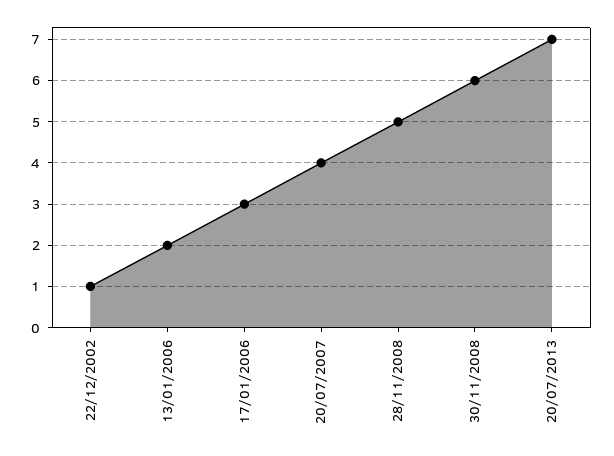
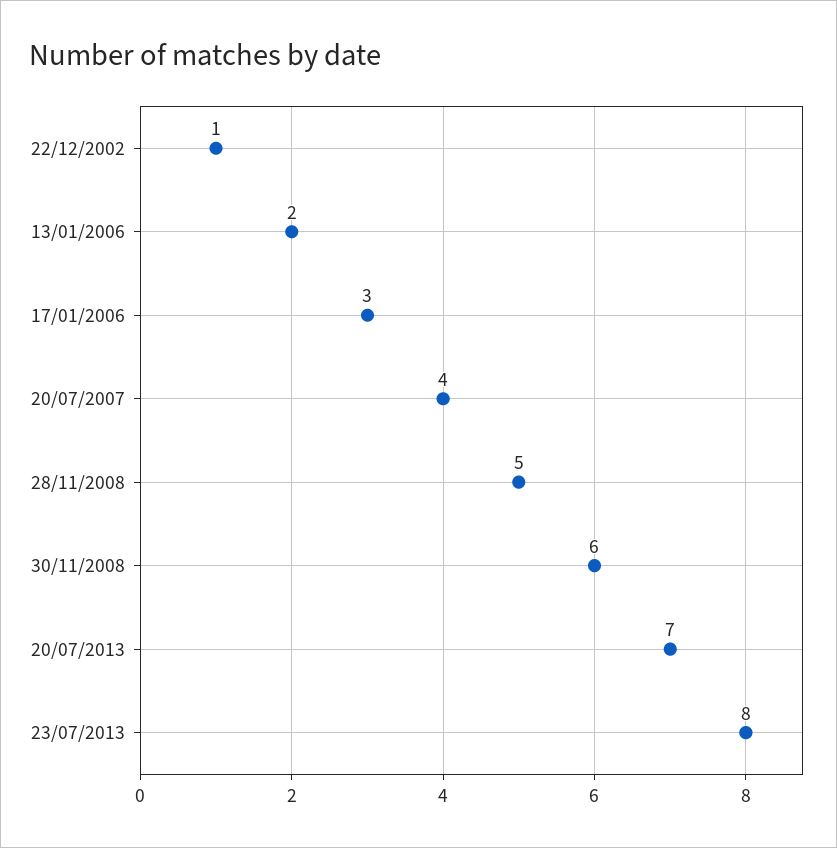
23/07/2013: none -> 8

